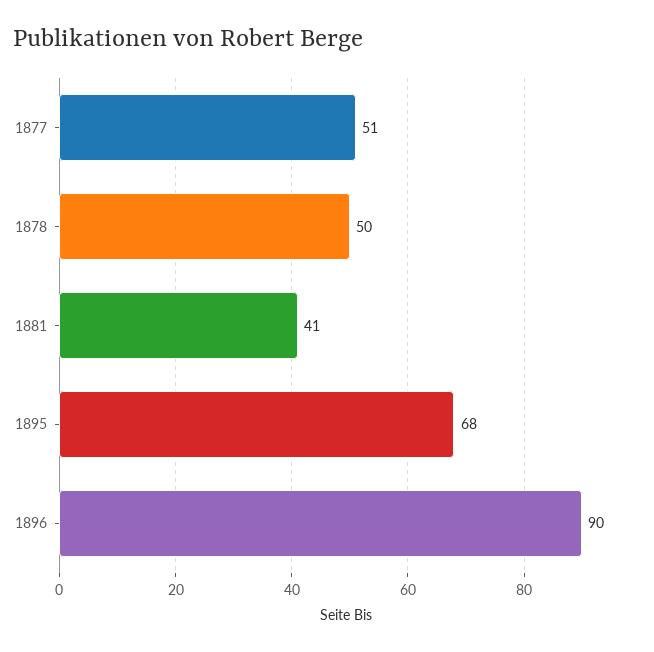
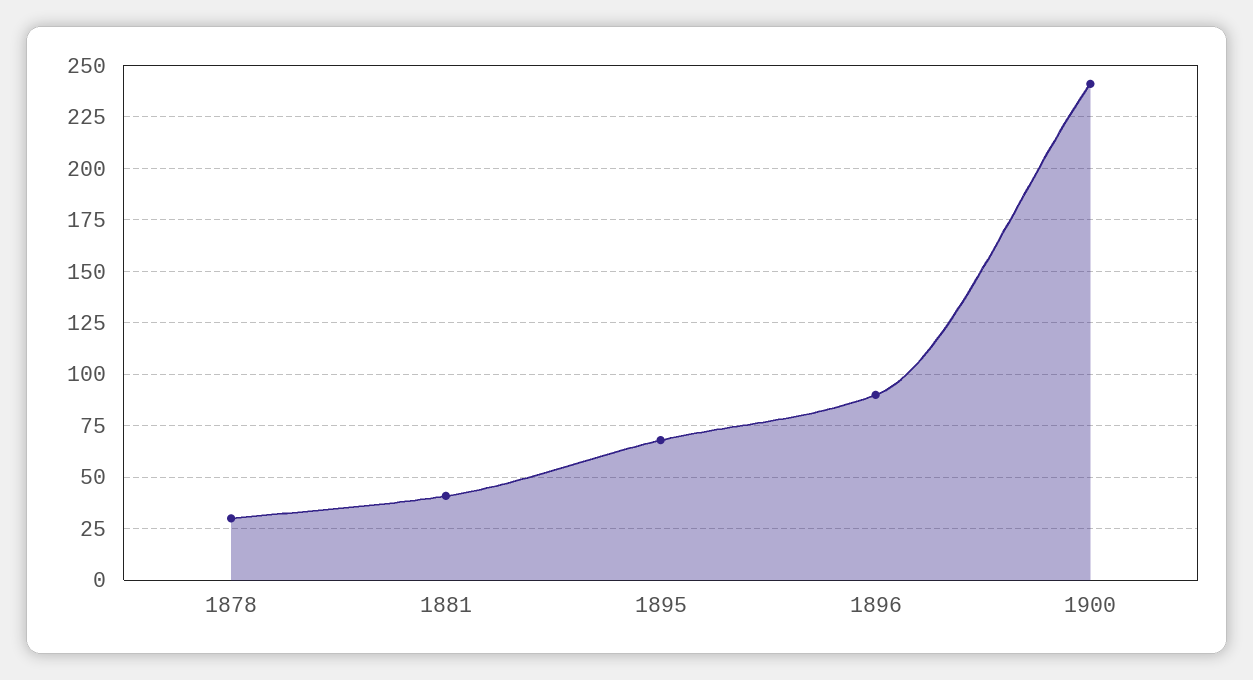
1877: 51 -> none
1878: 50 -> 30
1900: none -> 240

